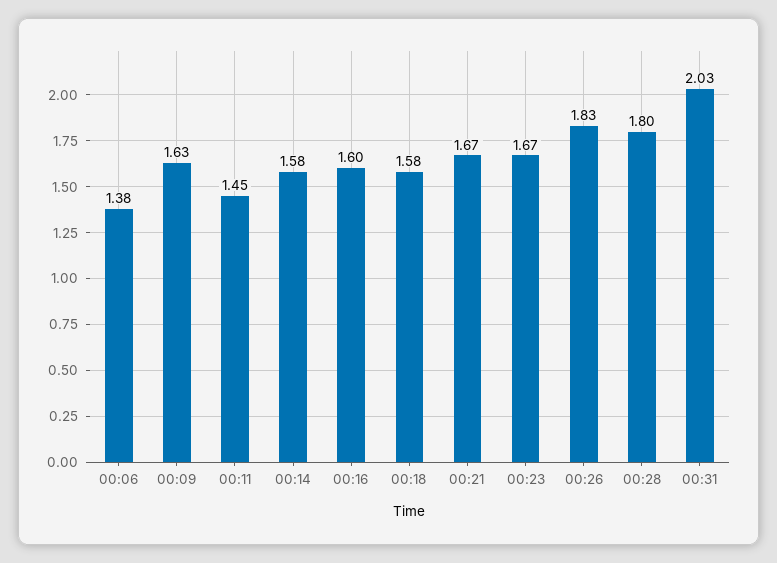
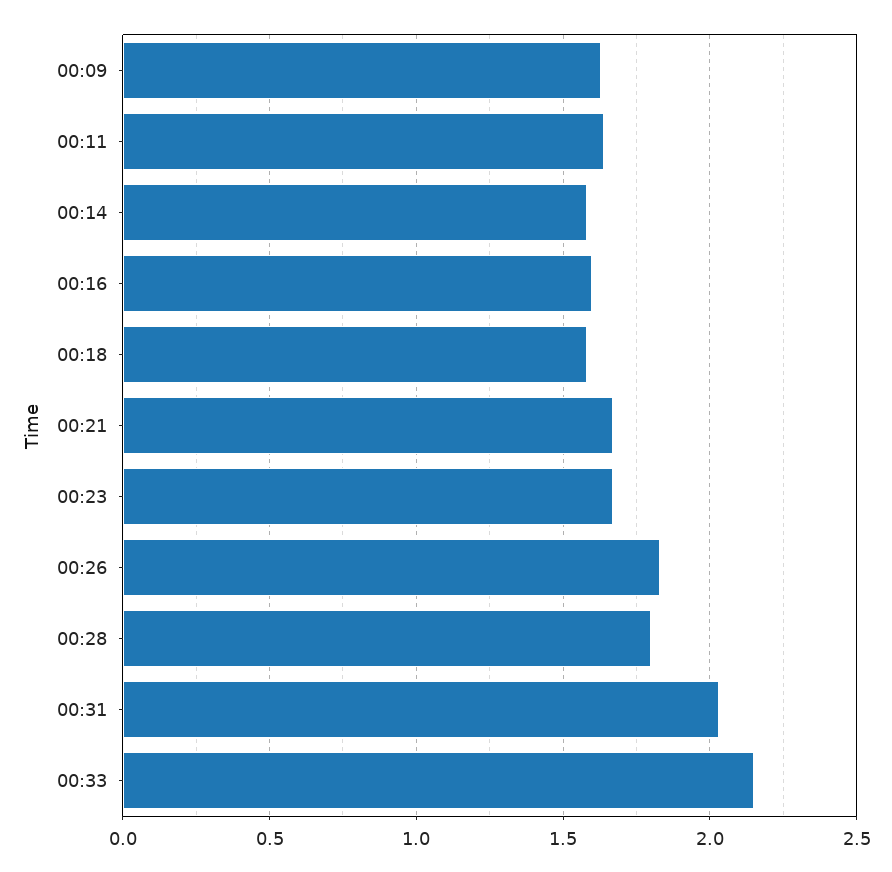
00:06: 1.38 -> none
00:11: 1.45 -> 1.65
00:33: none -> 2.15

